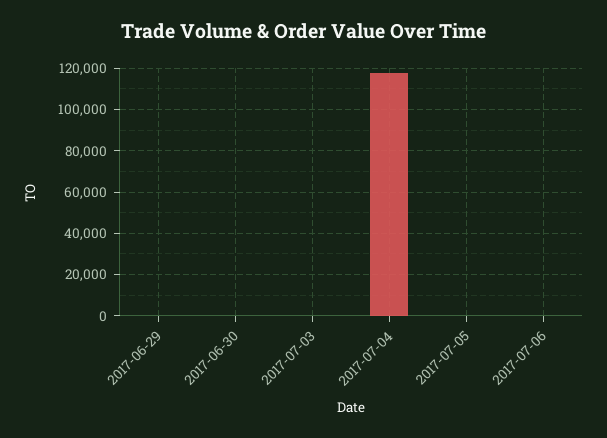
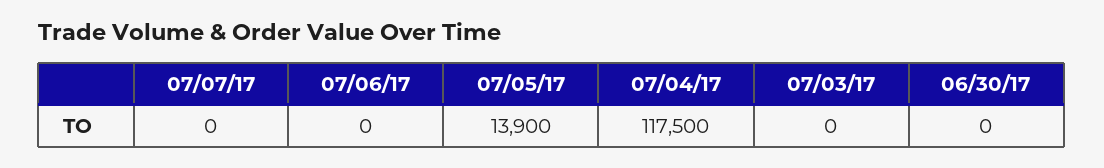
2017-06-29: 0 -> none
2017-07-05: 0 -> 13900
07/07/17: none -> 0

